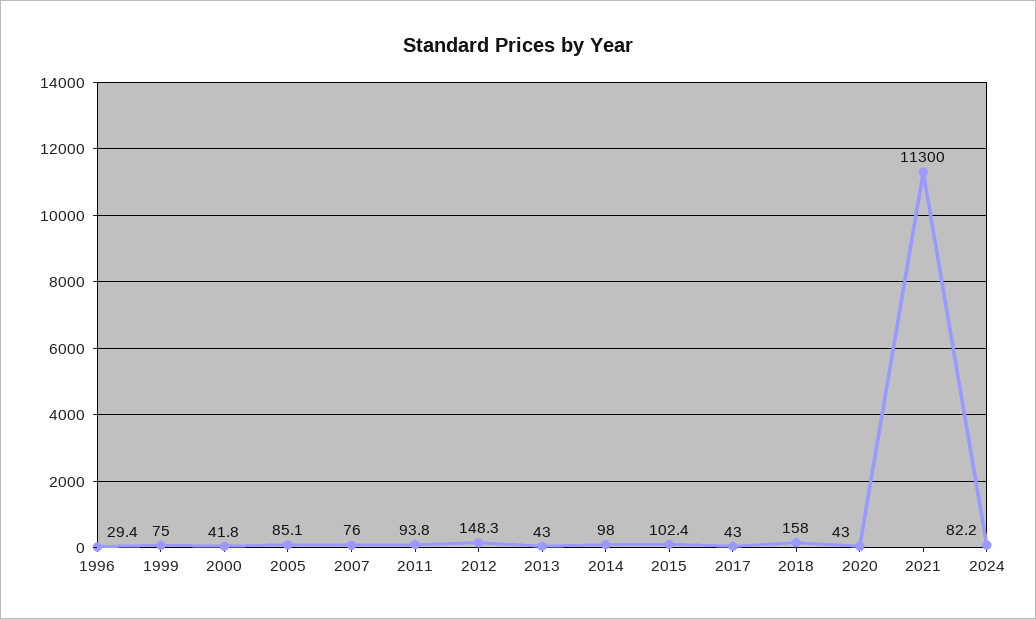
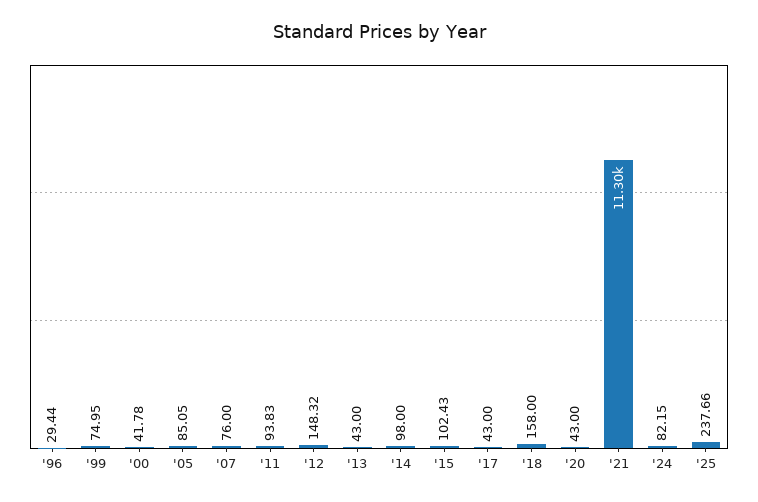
'25: none -> 237.66

